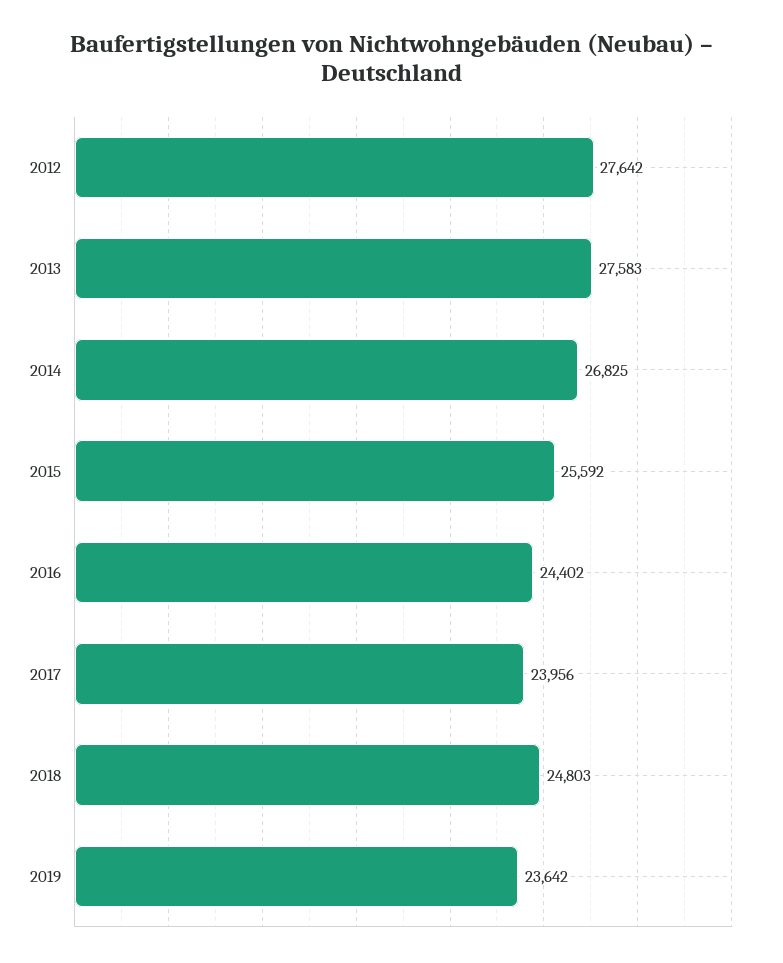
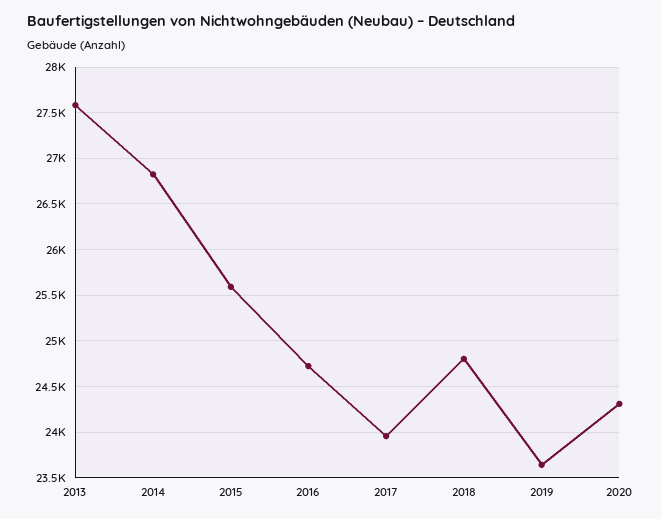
2012: 27642 -> none
2016: 24402 -> 24700
2020: none -> 24300

